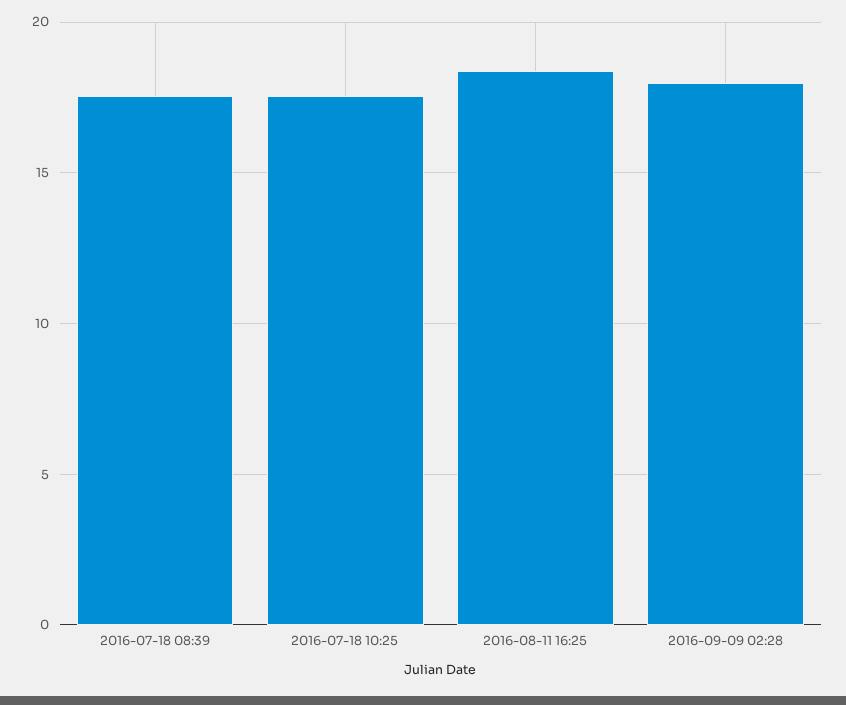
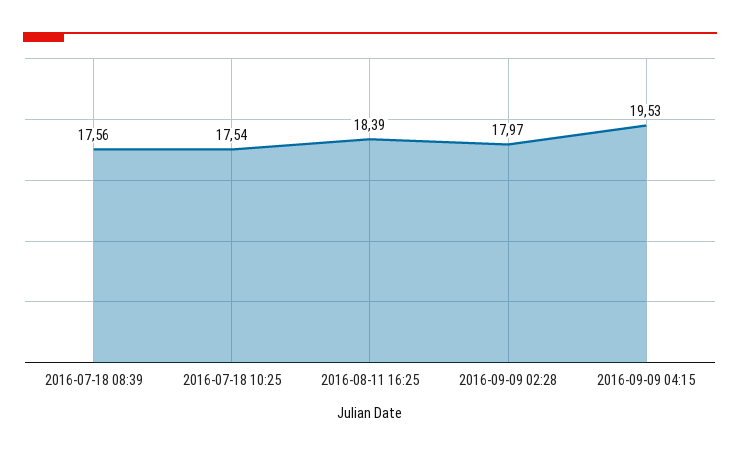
2016-09-09 04:15: none -> 19.53

